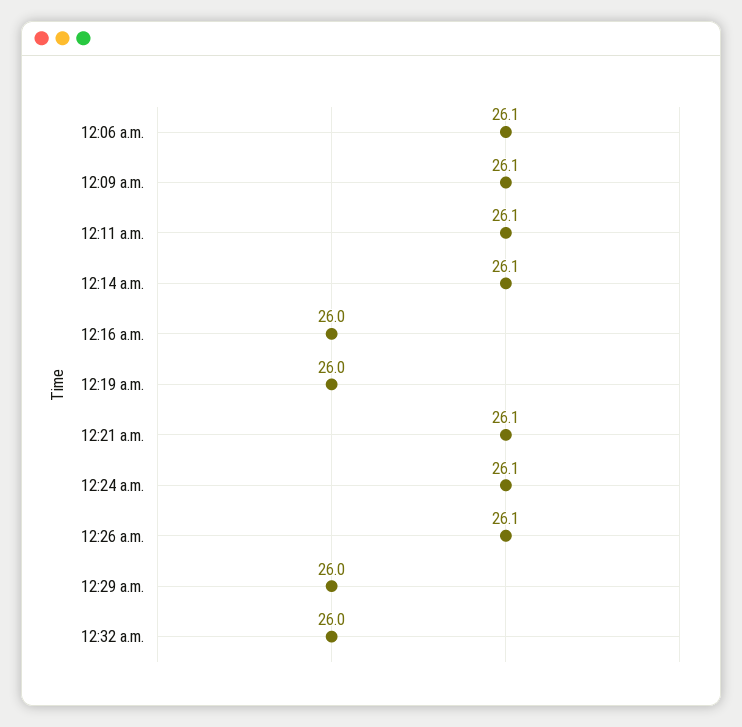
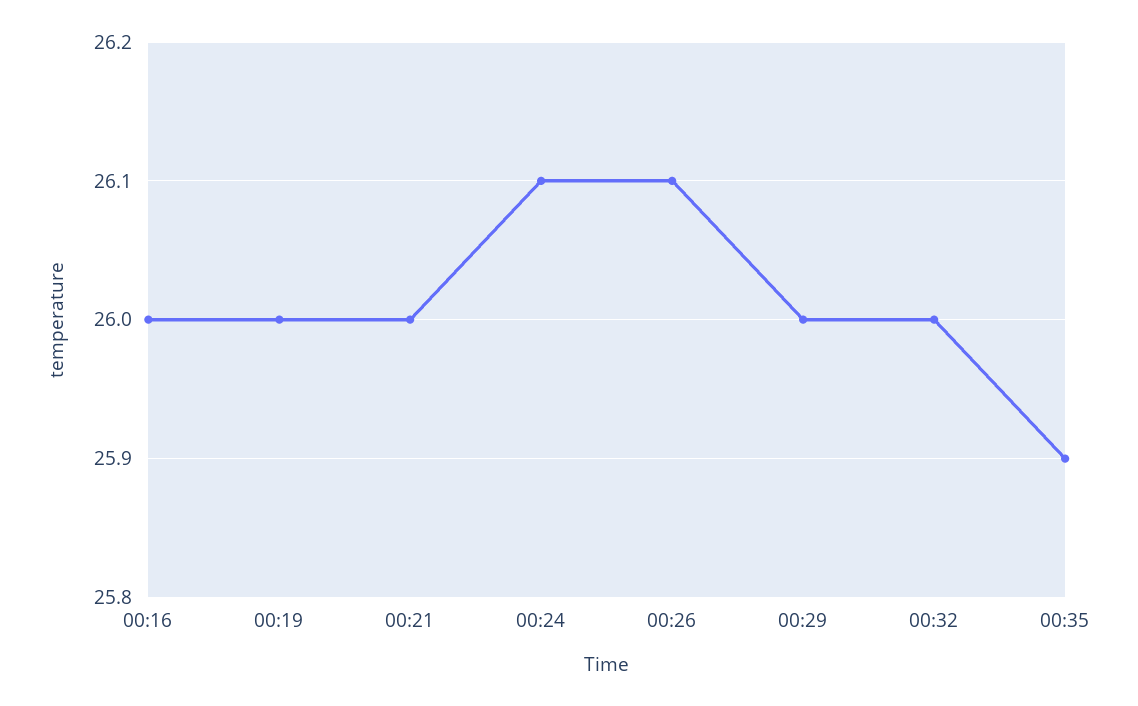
12:06 a.m.: 26.1 -> none
12:09 a.m.: 26.1 -> none
12:11 a.m.: 26.1 -> none
12:14 a.m.: 26.1 -> none
12:21 a.m.: 26.1 -> 26
00:35: none -> 25.9

